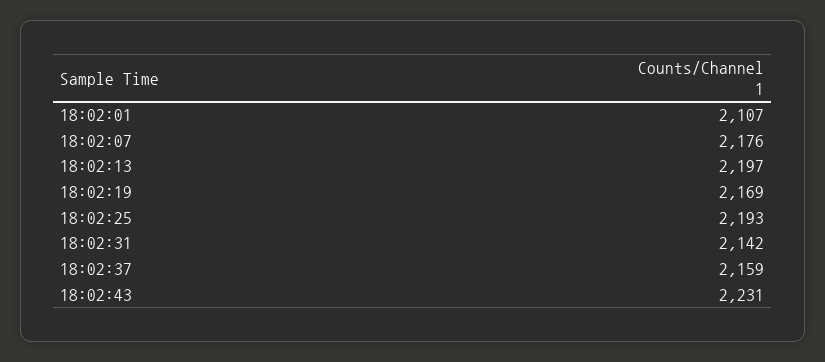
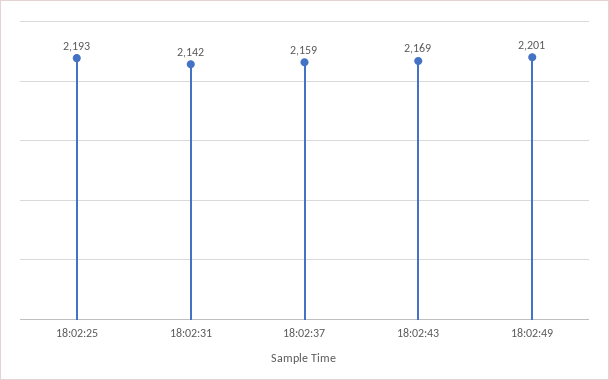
18:02:01: 2107 -> none
18:02:07: 2176 -> none
18:02:13: 2197 -> none
18:02:19: 2169 -> none
18:02:43: 2231 -> 2169
18:02:49: none -> 2201

